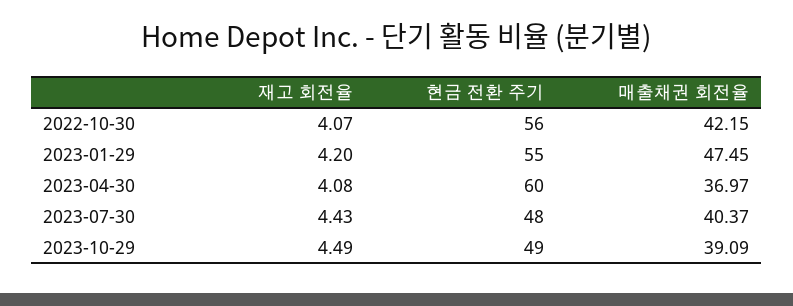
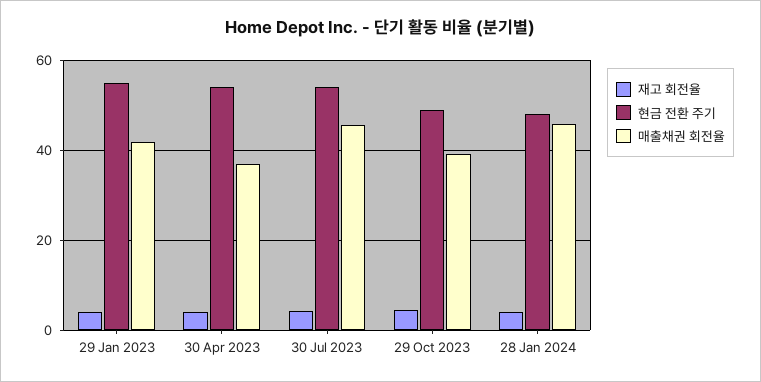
재고 회전율, 2022-10-30: 4.07 -> none
현금 전환 주기, 2022-10-30: 56 -> none
매출채권 회전율, 2022-10-30: 42.15 -> none
매출채권 회전율, 2023-01-29: 47.45 -> 42
현금 전환 주기, 2023-04-30: 60 -> 54
현금 전환 주기, 2023-07-30: 48 -> 54
매출채권 회전율, 2023-07-30: 40.37 -> 46
재고 회전율, 28 Jan 2024: none -> 4
현금 전환 주기, 28 Jan 2024: none -> 48
매출채권 회전율, 28 Jan 2024: none -> 46

